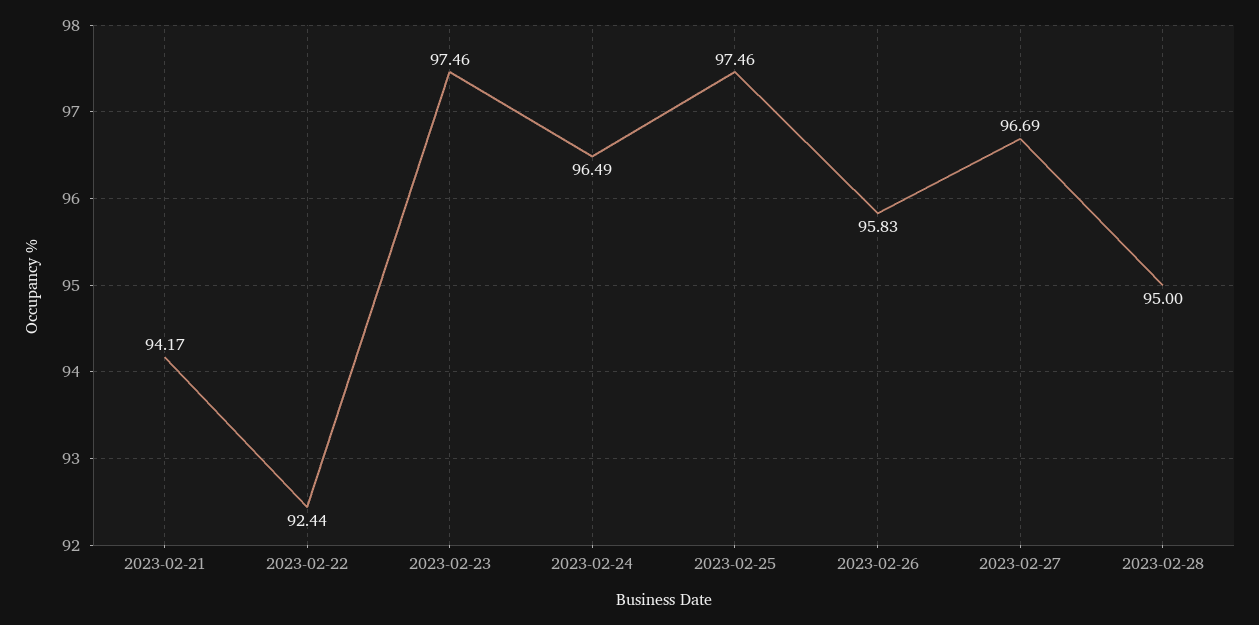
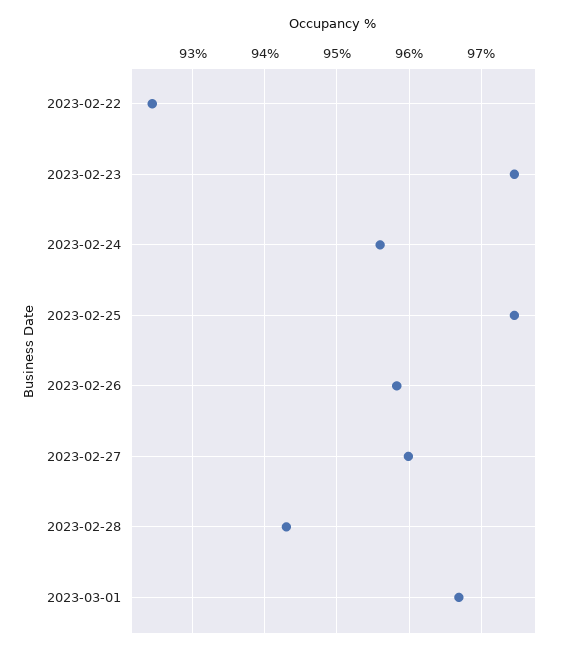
2023-02-21: 94.17 -> none
2023-02-24: 96.49 -> 95.6
2023-02-27: 96.69 -> 96
2023-02-28: 95 -> 94.3
2023-03-01: none -> 96.7

